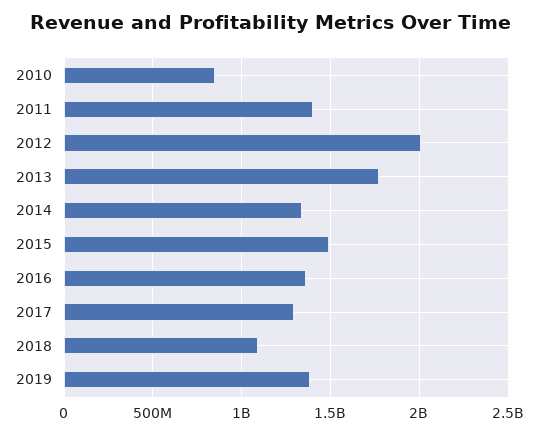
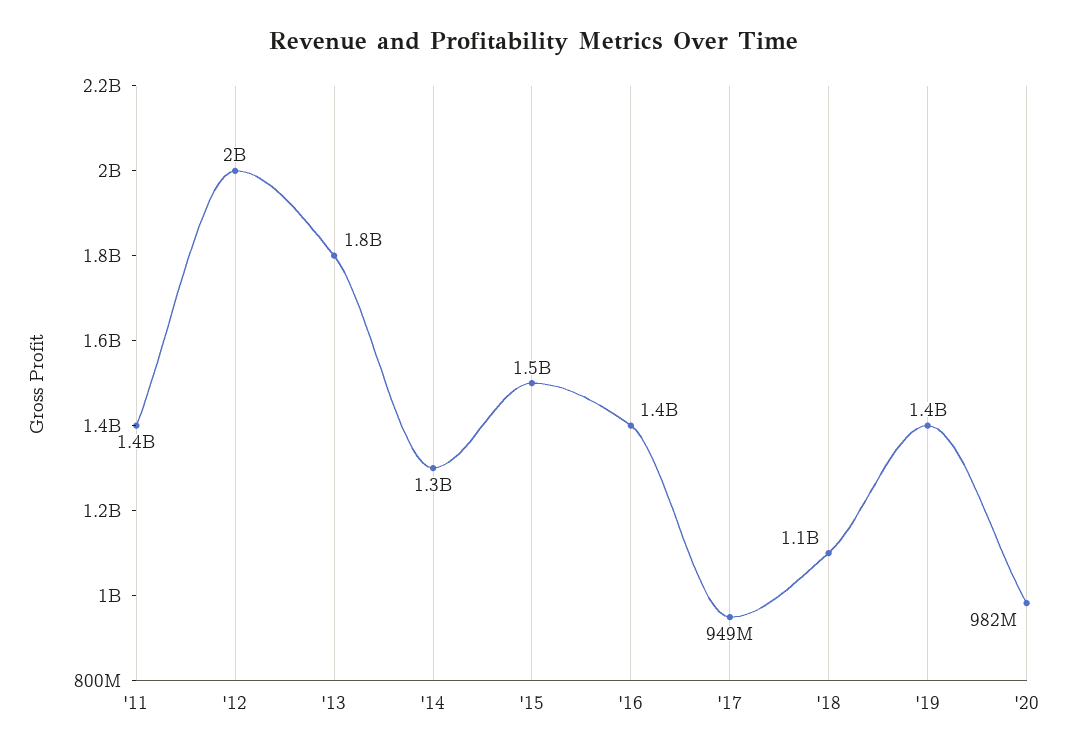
2010: 850000000 -> none
2017: 1300000000 -> 949000000
'20: none -> 982000000

